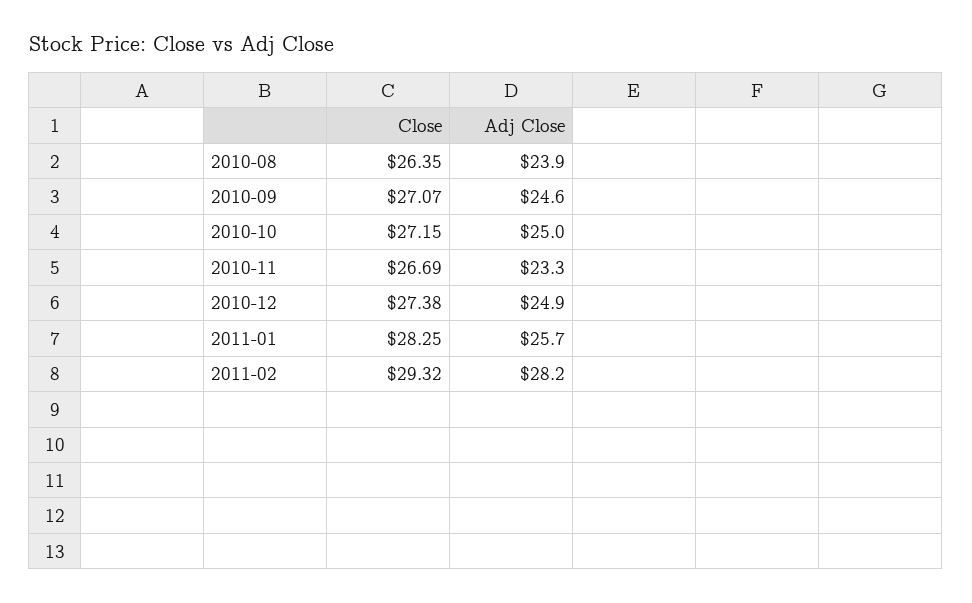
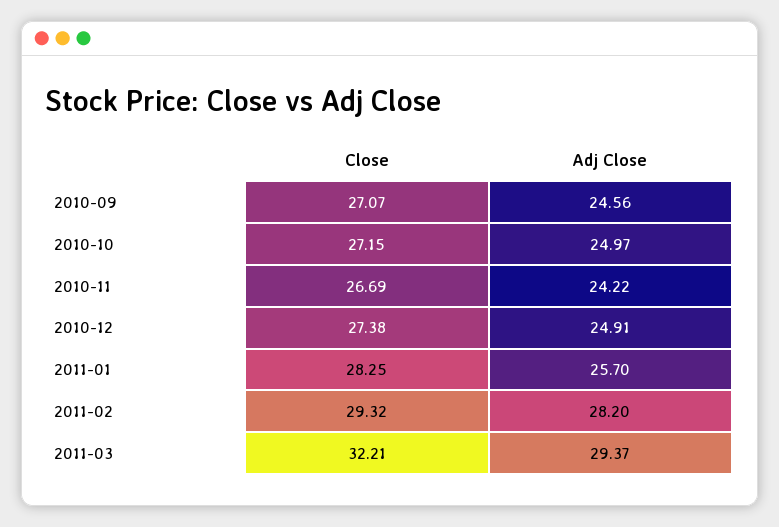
Close, 2010-08: 26.35 -> none
Adj Close, 2010-08: 23.9 -> none
Adj Close, 2010-11: 23.3 -> 24.22
Close, 2011-03: none -> 32.21
Adj Close, 2011-03: none -> 29.37

